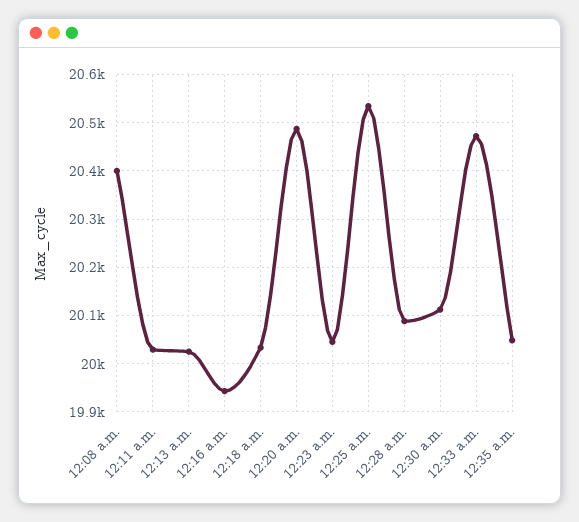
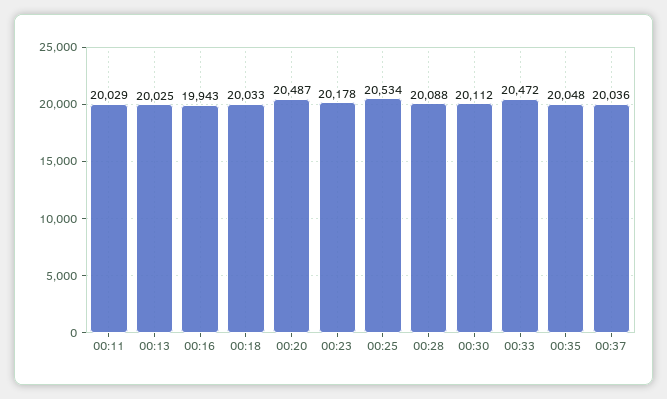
12:08 a.m.: 20400 -> none
12:23 a.m.: 20040 -> 20178
00:37: none -> 20036

